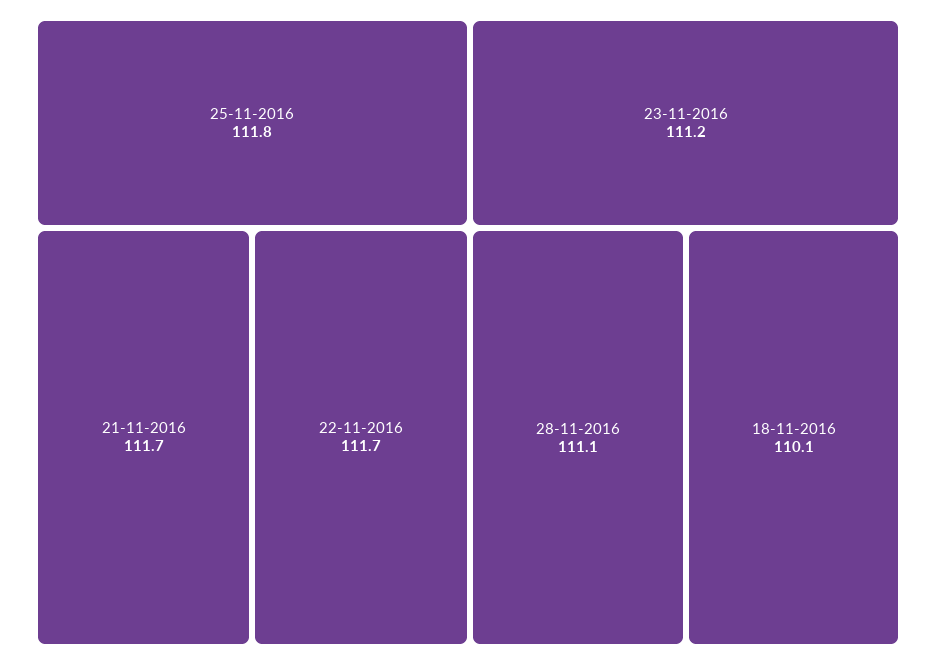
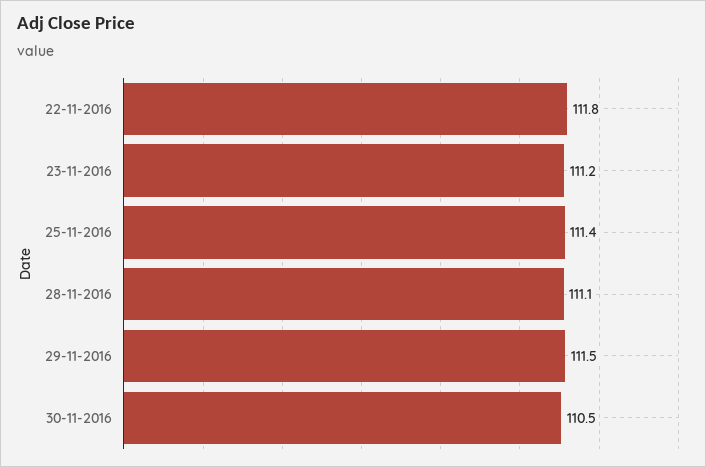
25-11-2016: 111.8 -> 111.4
21-11-2016: 111.7 -> none
22-11-2016: 111.7 -> 111.8
18-11-2016: 110.1 -> none
29-11-2016: none -> 111.5
30-11-2016: none -> 110.5

